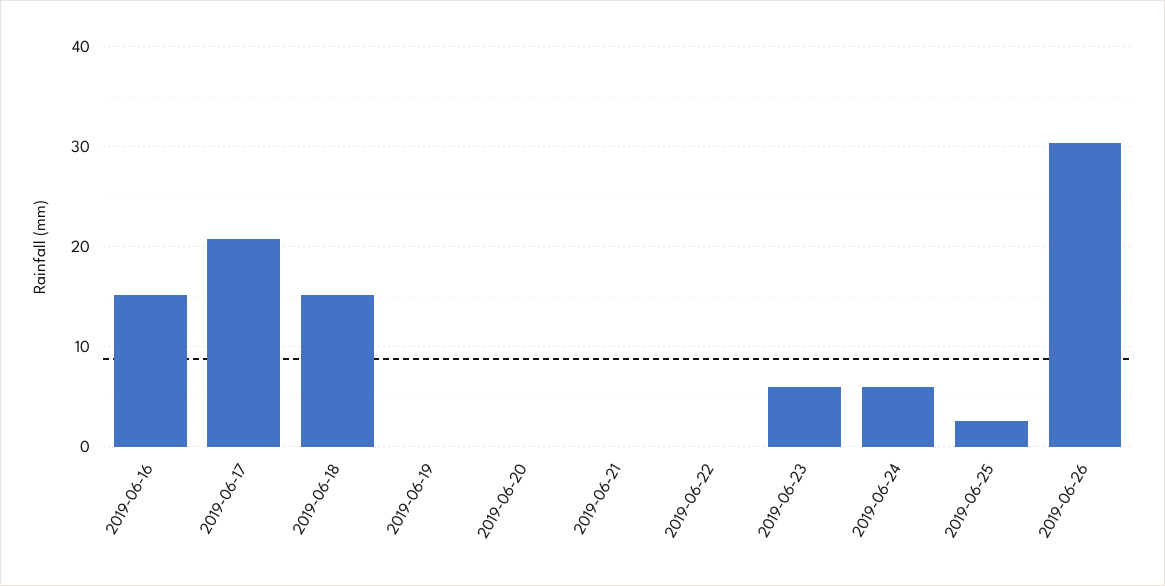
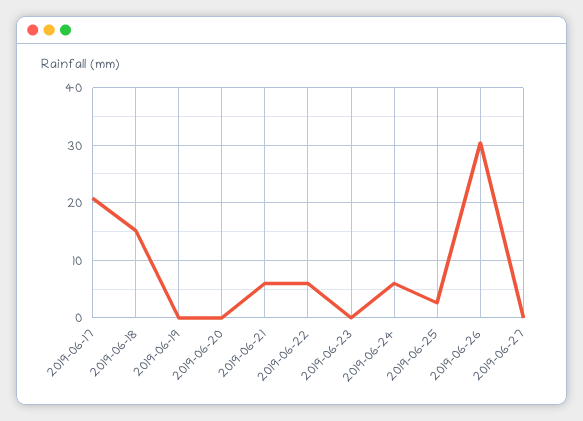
2019-06-16: 15 -> none
2019-06-21: 0 -> 6
2019-06-22: 0 -> 6
2019-06-23: 6 -> 0
2019-06-27: none -> 0

